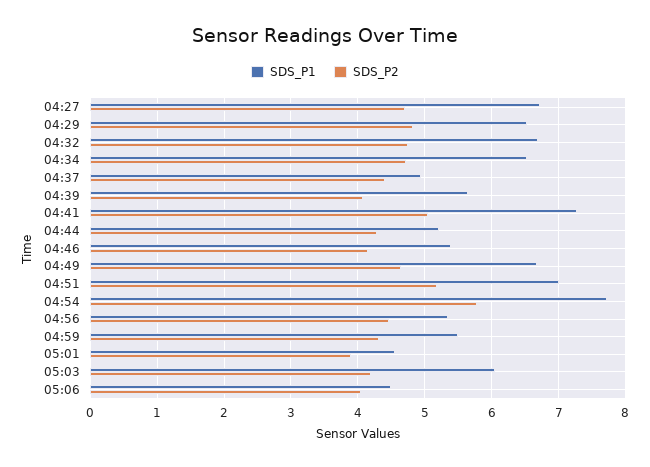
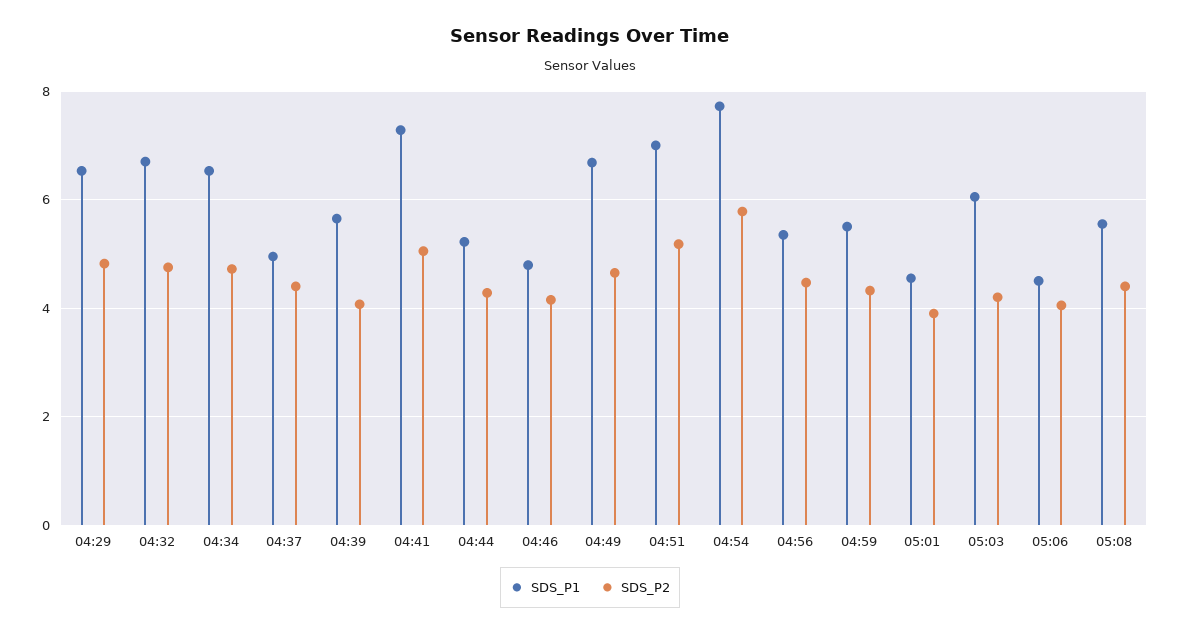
SDS_P1, 04:27: 6.7 -> none
SDS_P2, 04:27: 4.7 -> none
SDS_P1, 04:46: 5.4 -> 4.8
SDS_P1, 05:08: none -> 5.6
SDS_P2, 05:08: none -> 4.4

